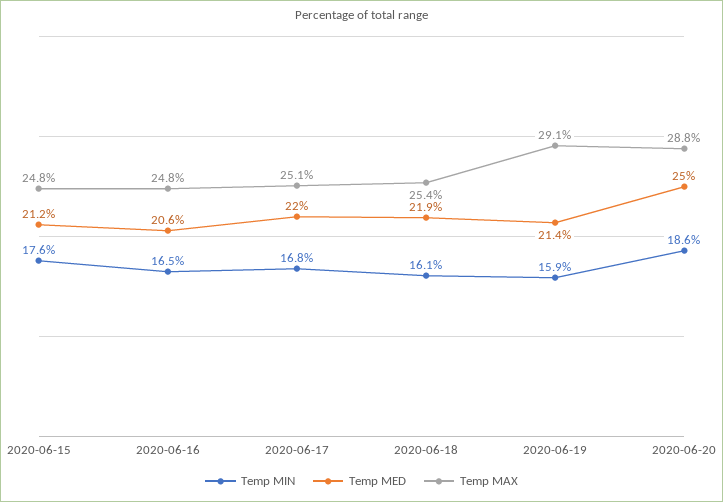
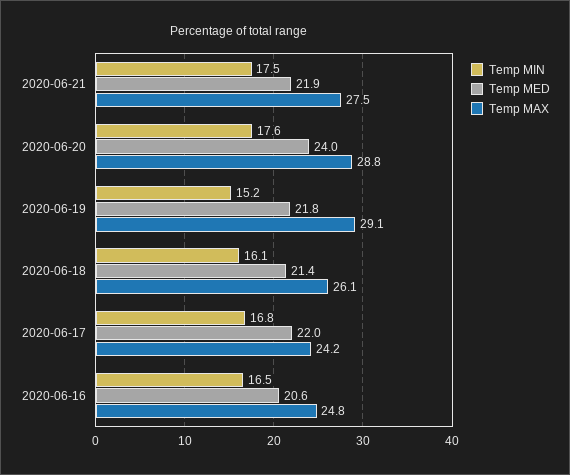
Temp MIN, 2020-06-15: 17.6 -> none
Temp MED, 2020-06-15: 21.2 -> none
Temp MAX, 2020-06-15: 24.8 -> none
Temp MAX, 2020-06-17: 25.1 -> 24.2
Temp MED, 2020-06-18: 21.9 -> 21.4
Temp MAX, 2020-06-18: 25.4 -> 26.1
Temp MIN, 2020-06-19: 15.9 -> 15.2
Temp MED, 2020-06-19: 21.4 -> 21.8
Temp MIN, 2020-06-20: 18.6 -> 17.6
Temp MED, 2020-06-20: 25 -> 24
Temp MIN, 2020-06-21: none -> 17.5
Temp MED, 2020-06-21: none -> 21.9
Temp MAX, 2020-06-21: none -> 27.5

